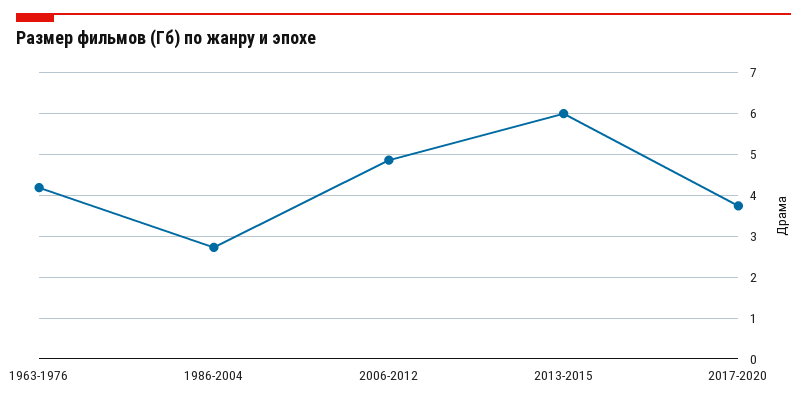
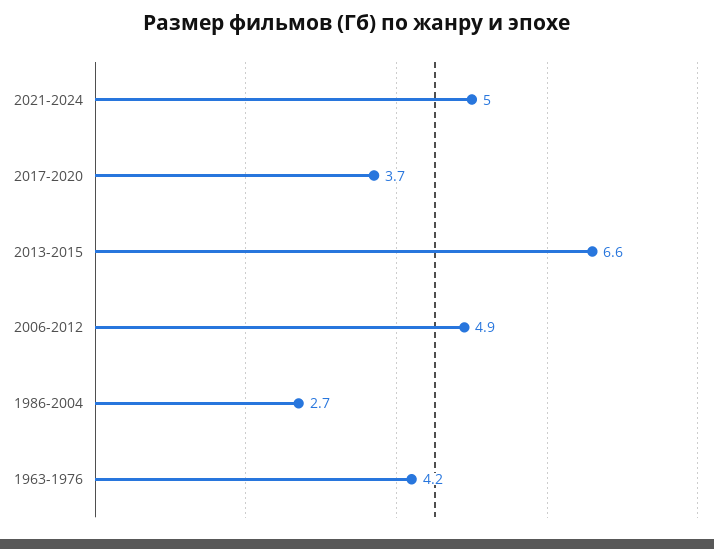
2013-2015: 6 -> 6.6
2021-2024: none -> 5

